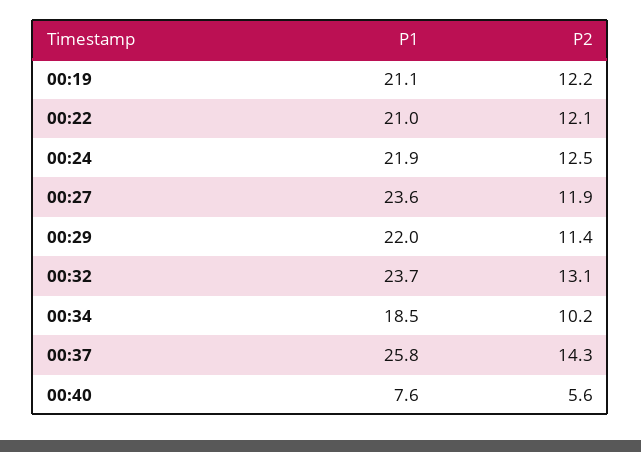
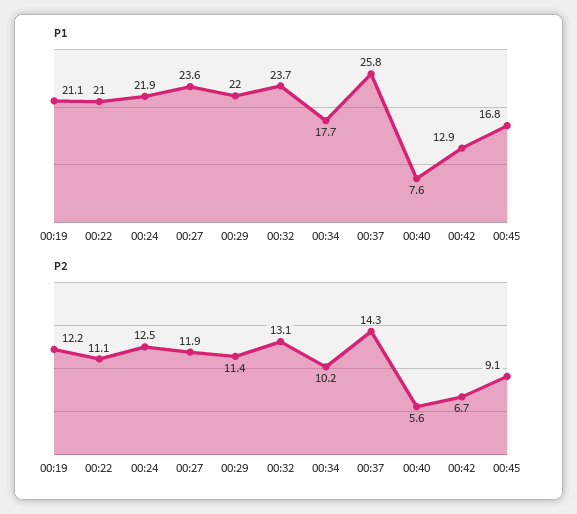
P2, 00:22: 12.1 -> 11.1
P1, 00:34: 18.5 -> 17.7
P1, 00:42: none -> 12.9
P1, 00:45: none -> 16.8
P2, 00:42: none -> 6.7
P2, 00:45: none -> 9.1

